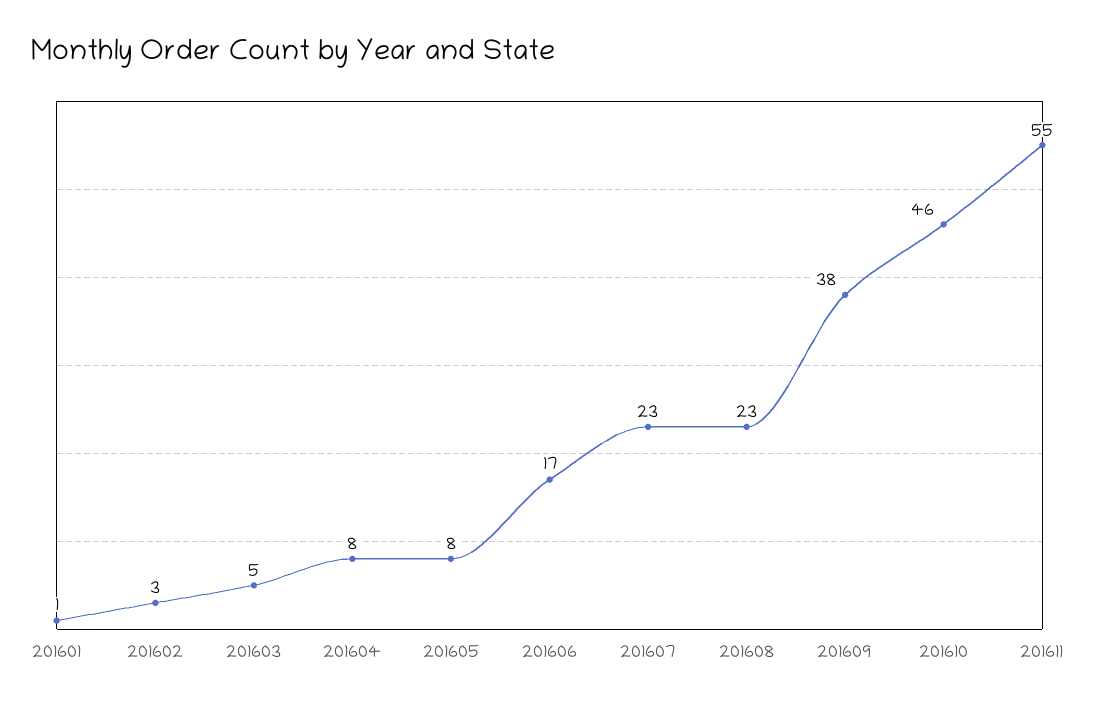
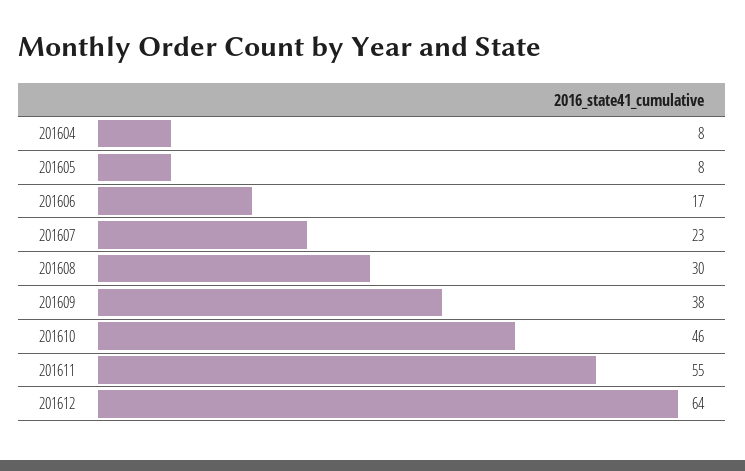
201601: 1 -> none
201602: 3 -> none
201603: 5 -> none
201608: 23 -> 30
201612: none -> 64

